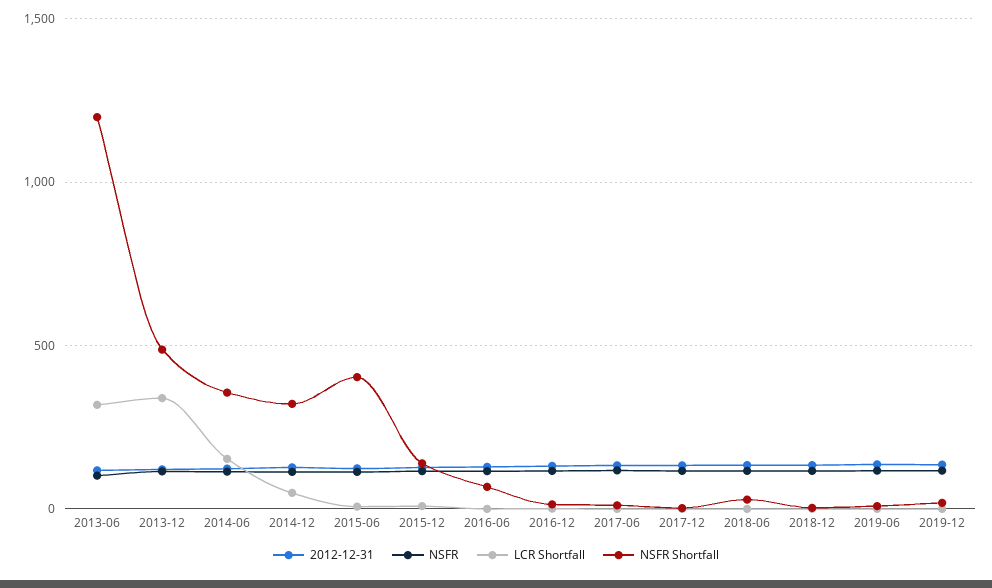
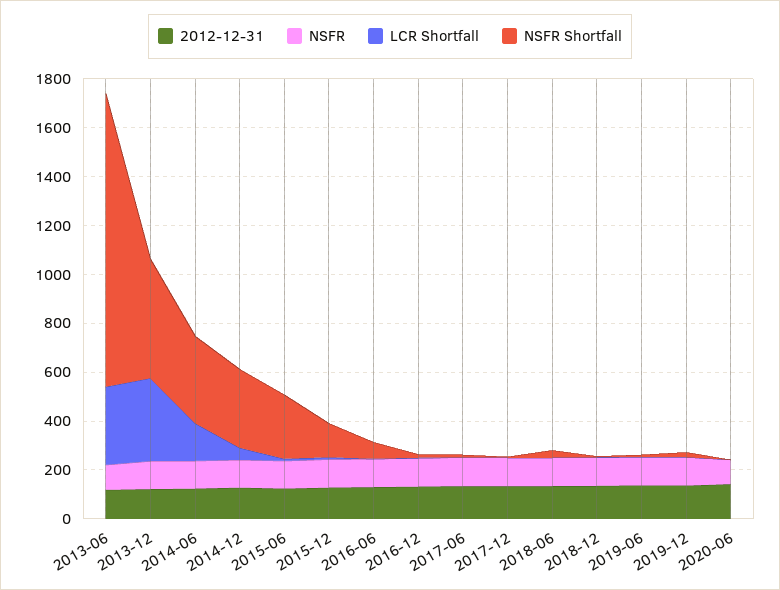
NSFR Shortfall, 2015-06: 400 -> 250
2012-12-31, 2020-06: none -> 150
NSFR, 2020-06: none -> 100
LCR Shortfall, 2020-06: none -> 0
NSFR Shortfall, 2020-06: none -> 0

